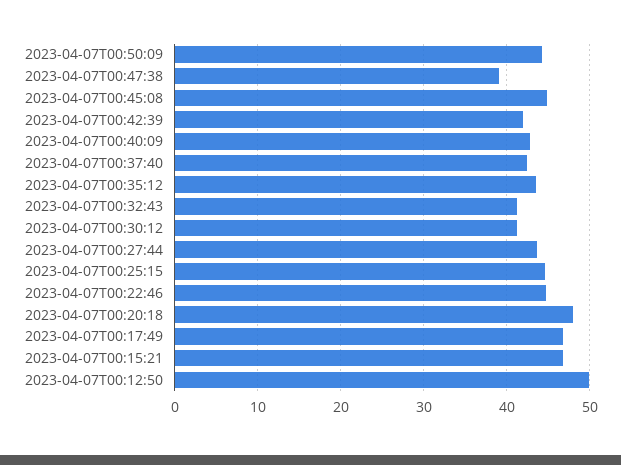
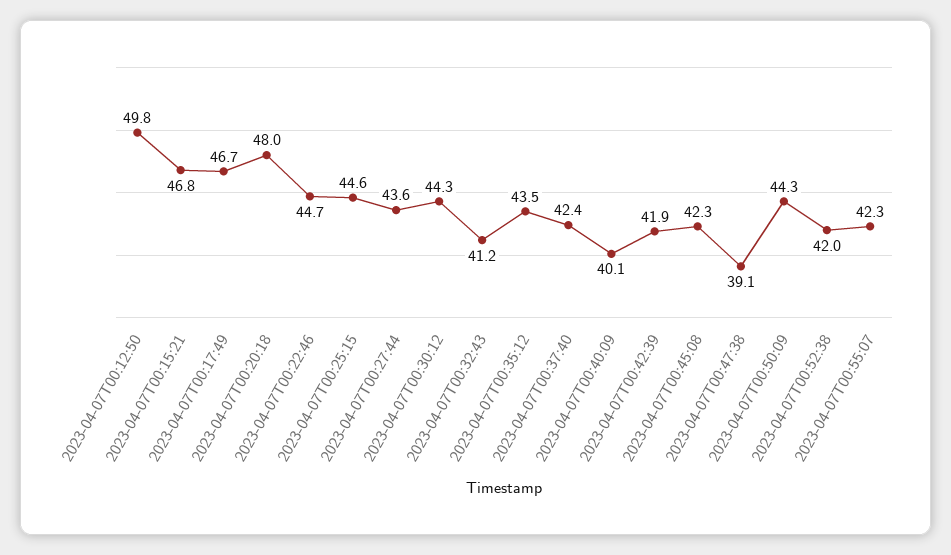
2023-04-07T00:45:08: 45 -> 42.3
2023-04-07T00:40:09: 43 -> 40.1
2023-04-07T00:30:12: 41 -> 44.3
2023-04-07T00:52:38: none -> 42
2023-04-07T00:55:07: none -> 42.3

